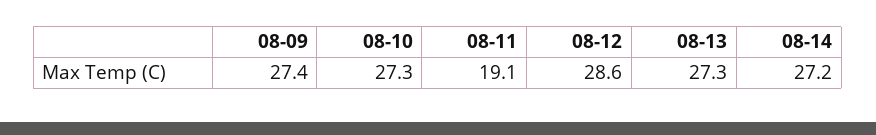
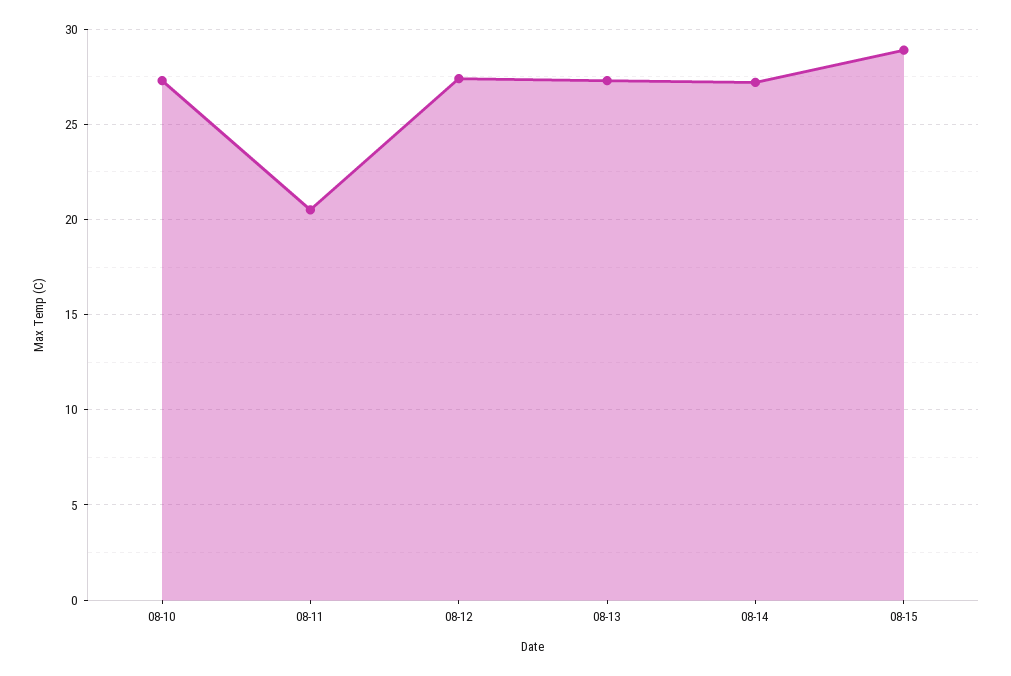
08-09: 27.4 -> none
08-11: 19.1 -> 20.5
08-12: 28.6 -> 27.5
08-15: none -> 29

